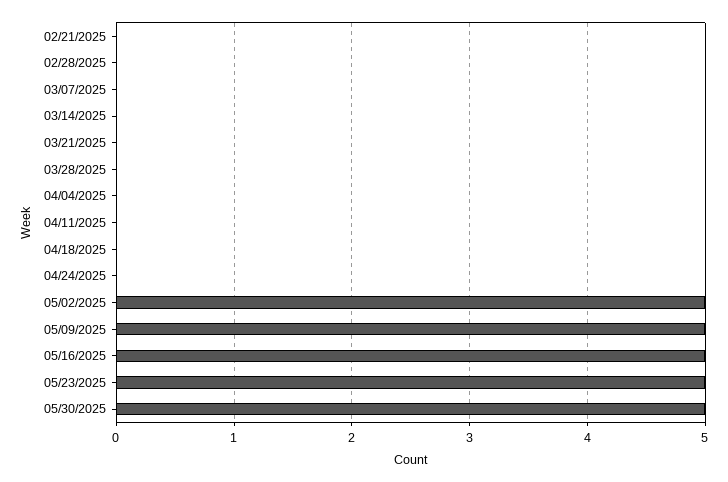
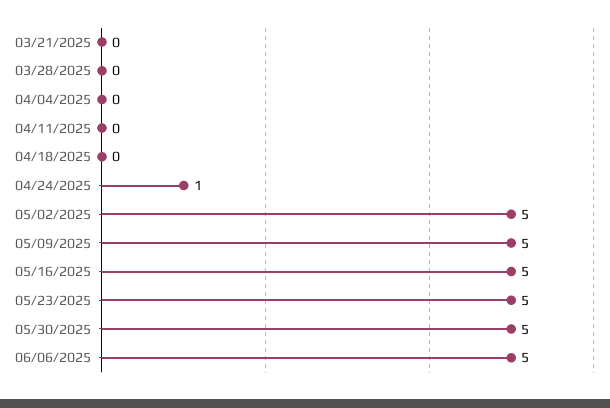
02/21/2025: 0 -> none
02/28/2025: 0 -> none
03/07/2025: 0 -> none
03/14/2025: 0 -> none
04/24/2025: 0 -> 1
06/06/2025: none -> 5

